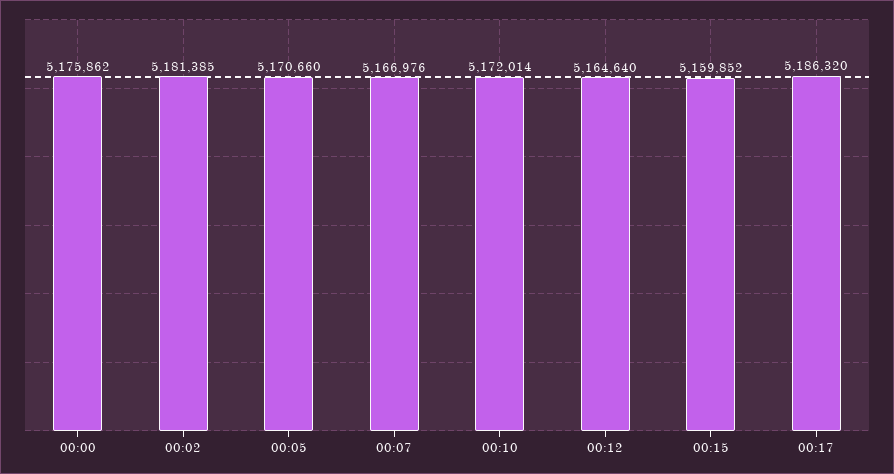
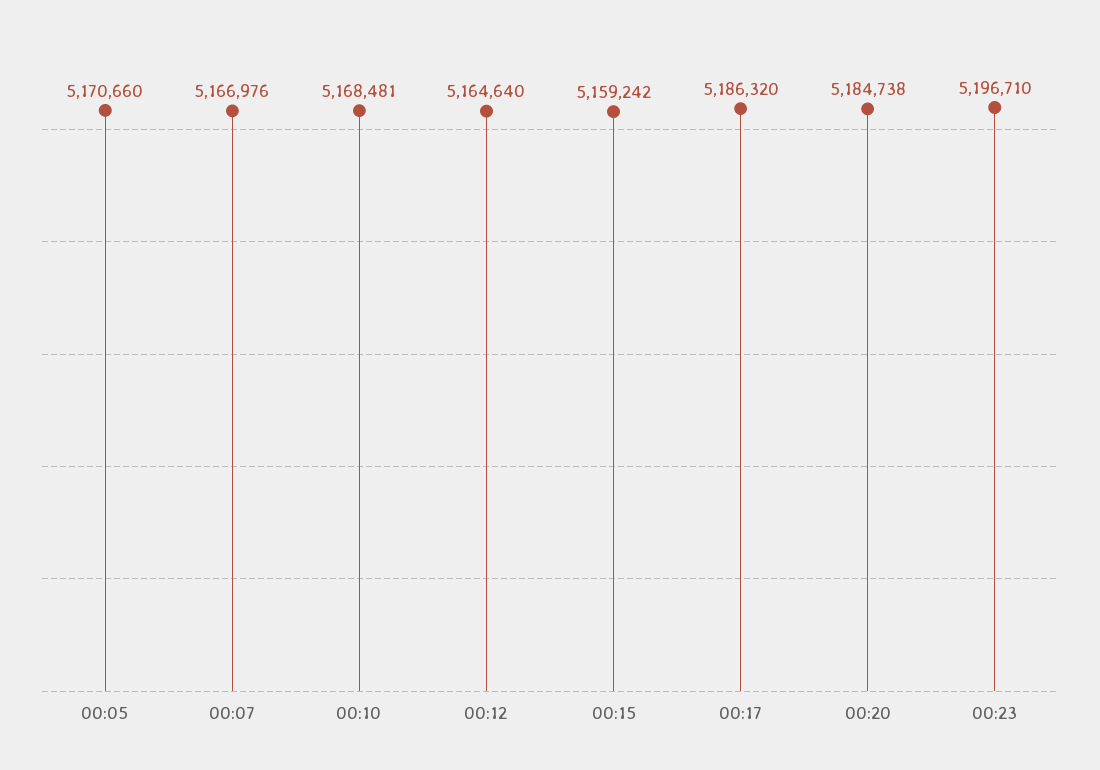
00:00: 5175862 -> none
00:02: 5181385 -> none
00:10: 5172014 -> 5168481
00:15: 5159852 -> 5159242
00:20: none -> 5184738
00:23: none -> 5196710

